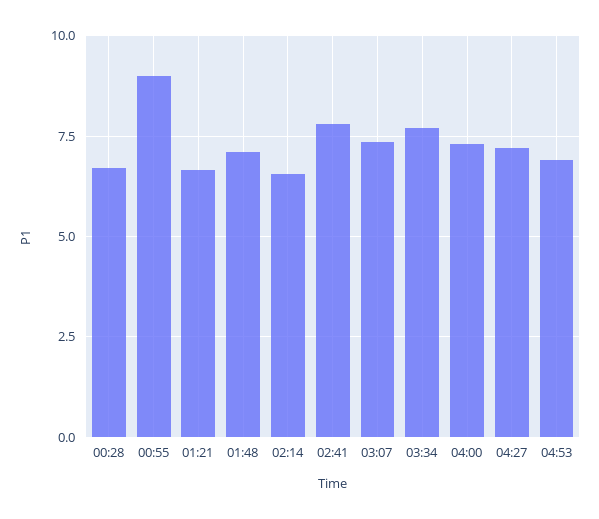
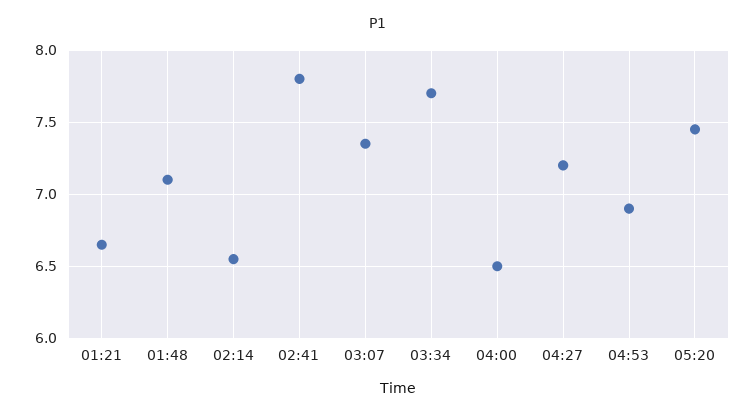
00:28: 6.75 -> none
00:55: 9 -> none
04:00: 7.25 -> 6.5
05:20: none -> 7.45

